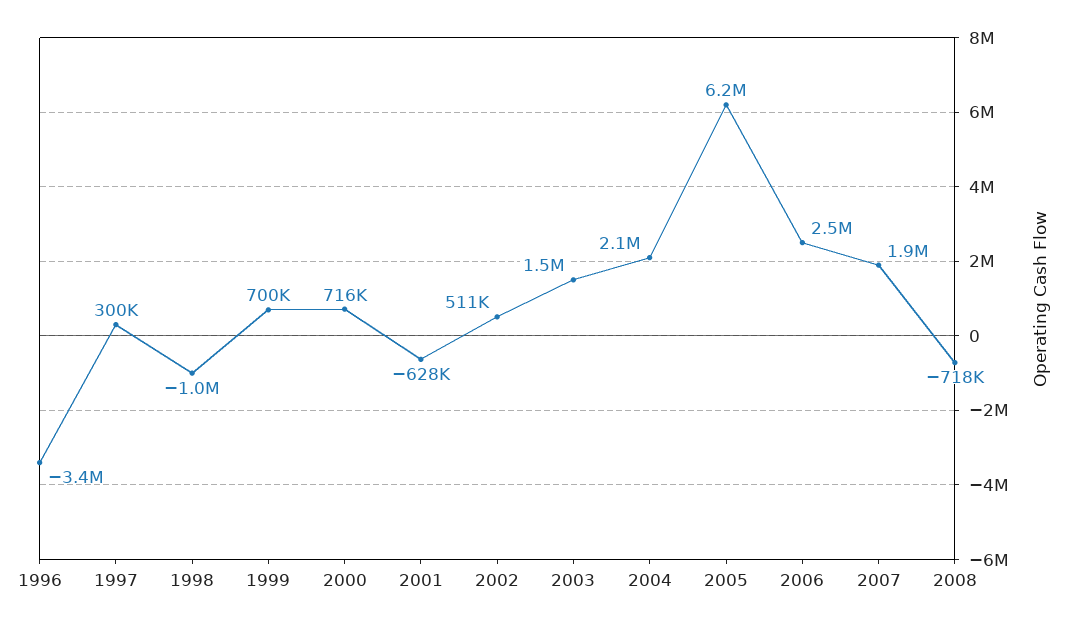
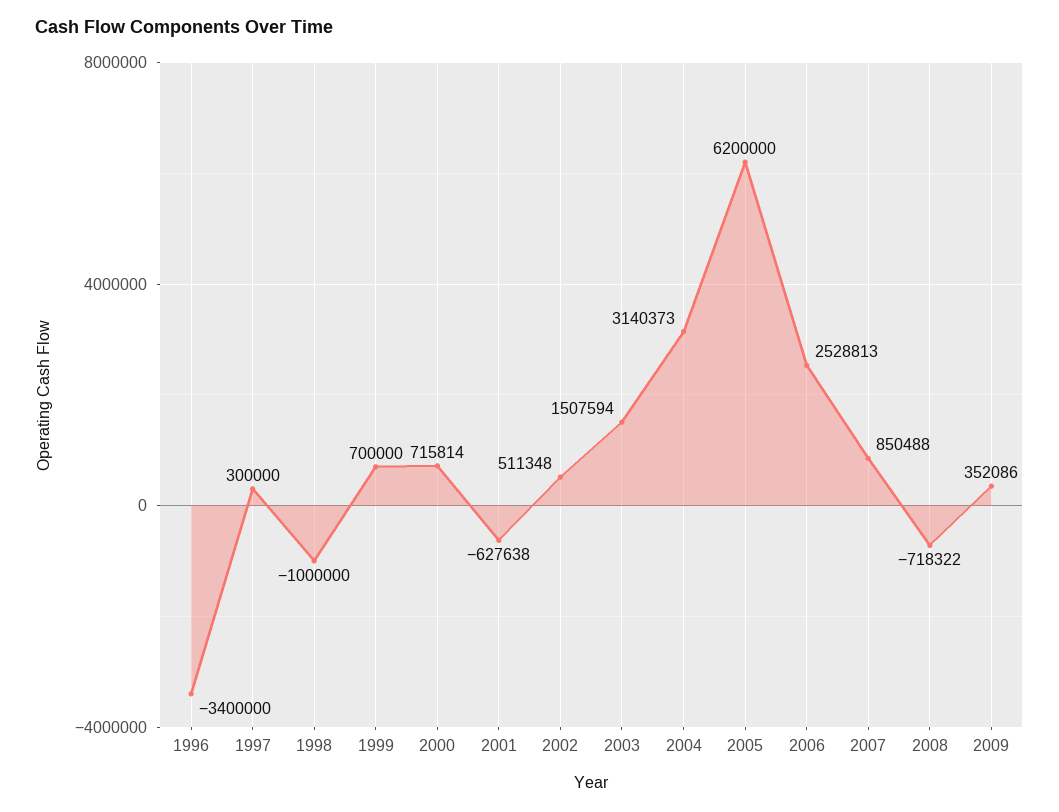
2004: 2100000 -> 3140373
2007: 1900000 -> 850488
2009: none -> 352086

